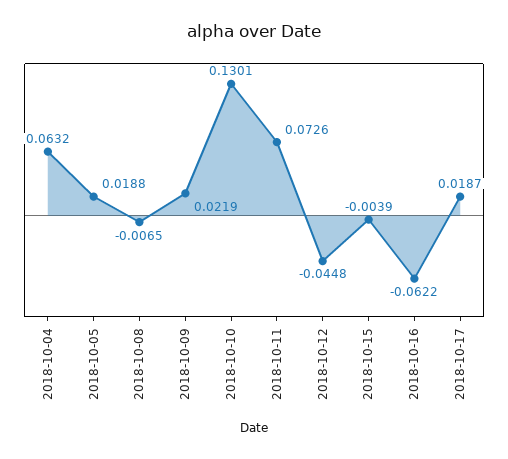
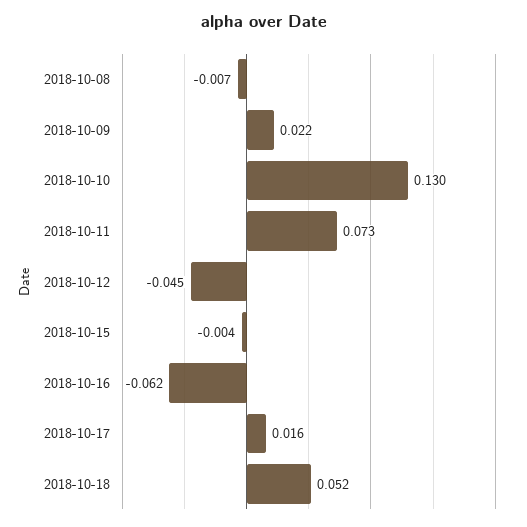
2018-10-04: 0.0632 -> none
2018-10-05: 0.0188 -> none
2018-10-17: 0.0187 -> 0.016
2018-10-18: none -> 0.052

